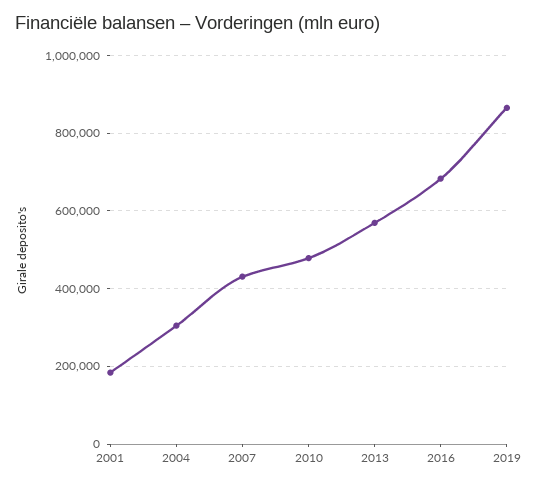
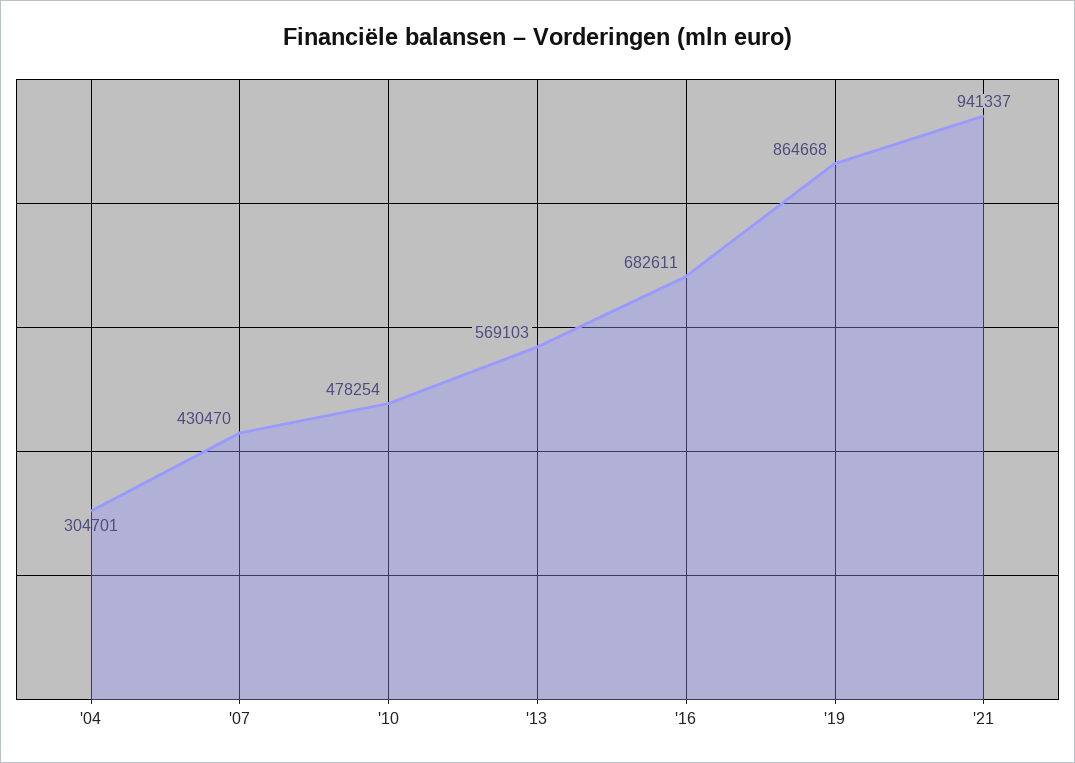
2001: 180000 -> none
'21: none -> 941337

